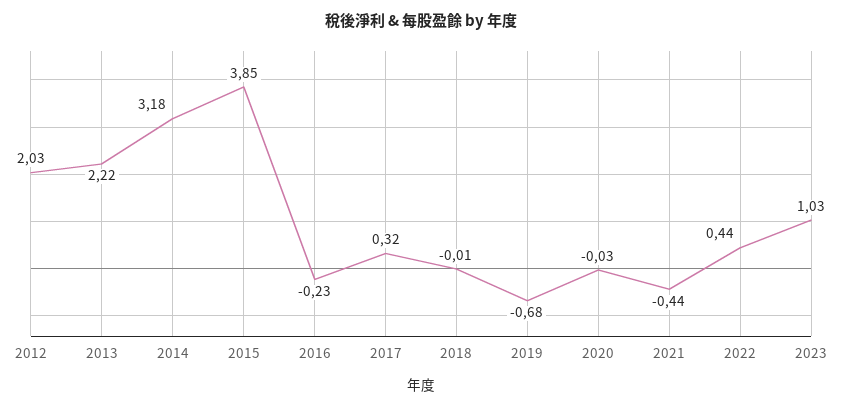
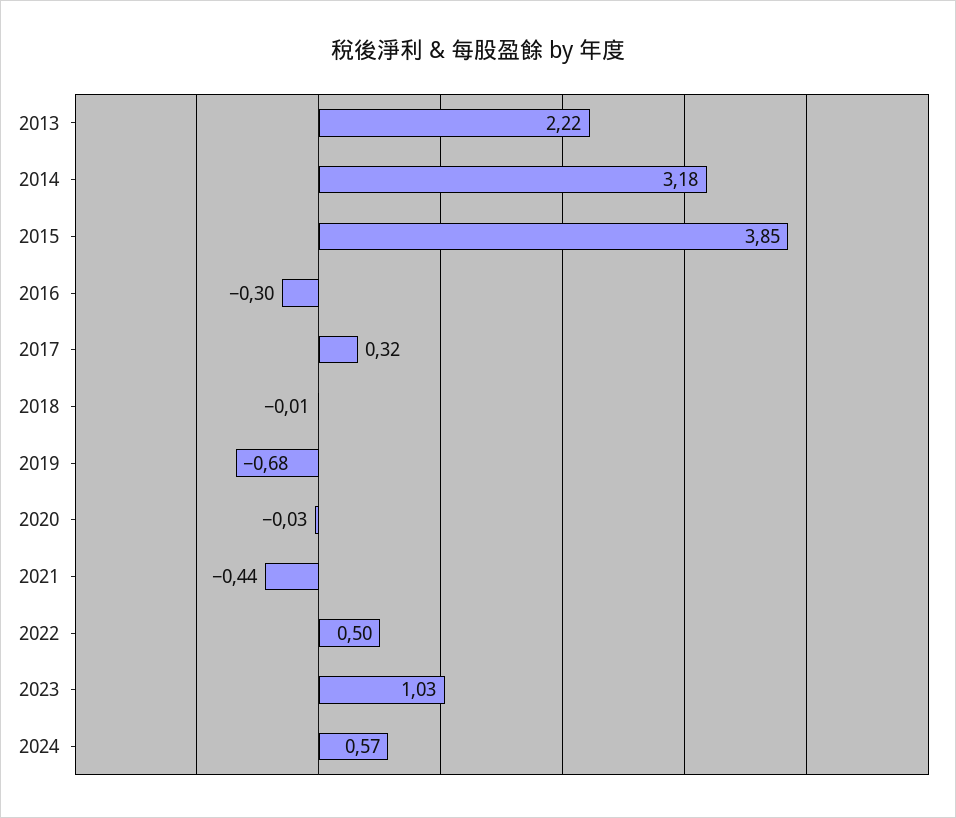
2012: 2.03 -> none
2016: -0.23 -> -0.3
2022: 0.44 -> 0.5
2024: none -> 0.57

